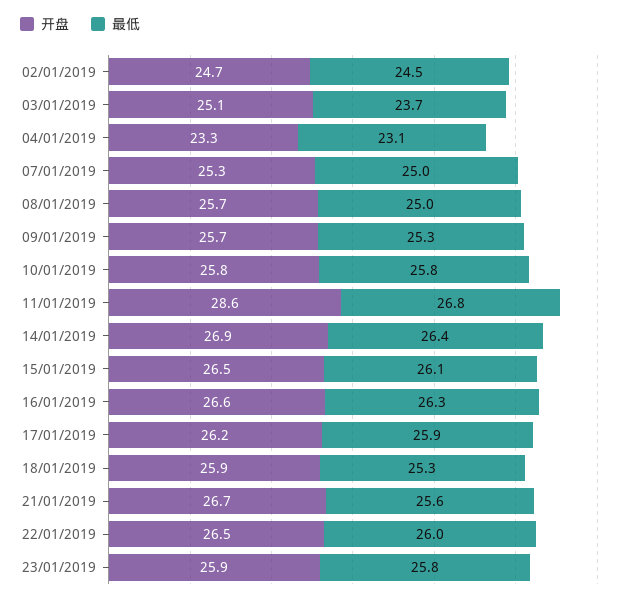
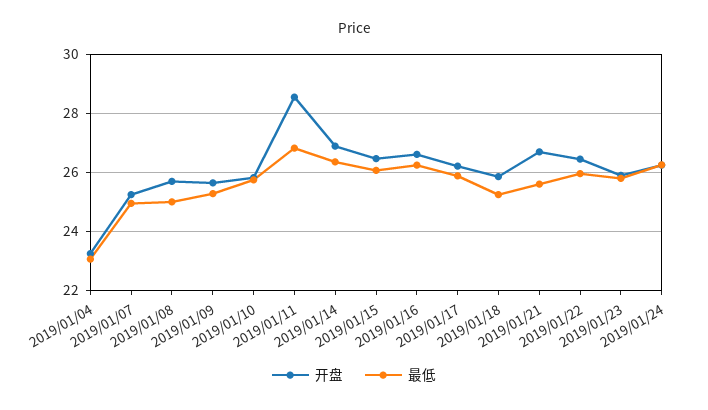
开盘, 02/01/2019: 24.7 -> none
最低, 02/01/2019: 24.5 -> none
开盘, 03/01/2019: 25.1 -> none
最低, 03/01/2019: 23.7 -> none
开盘, 2019/01/24: none -> 26.25
最低, 2019/01/24: none -> 26.25

